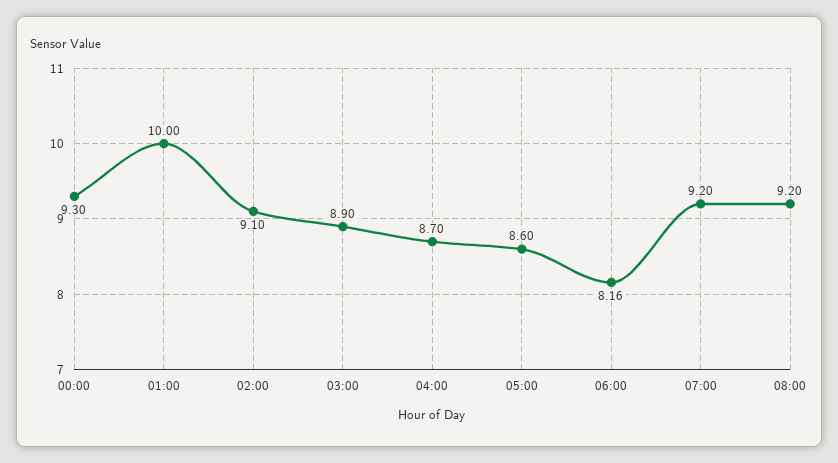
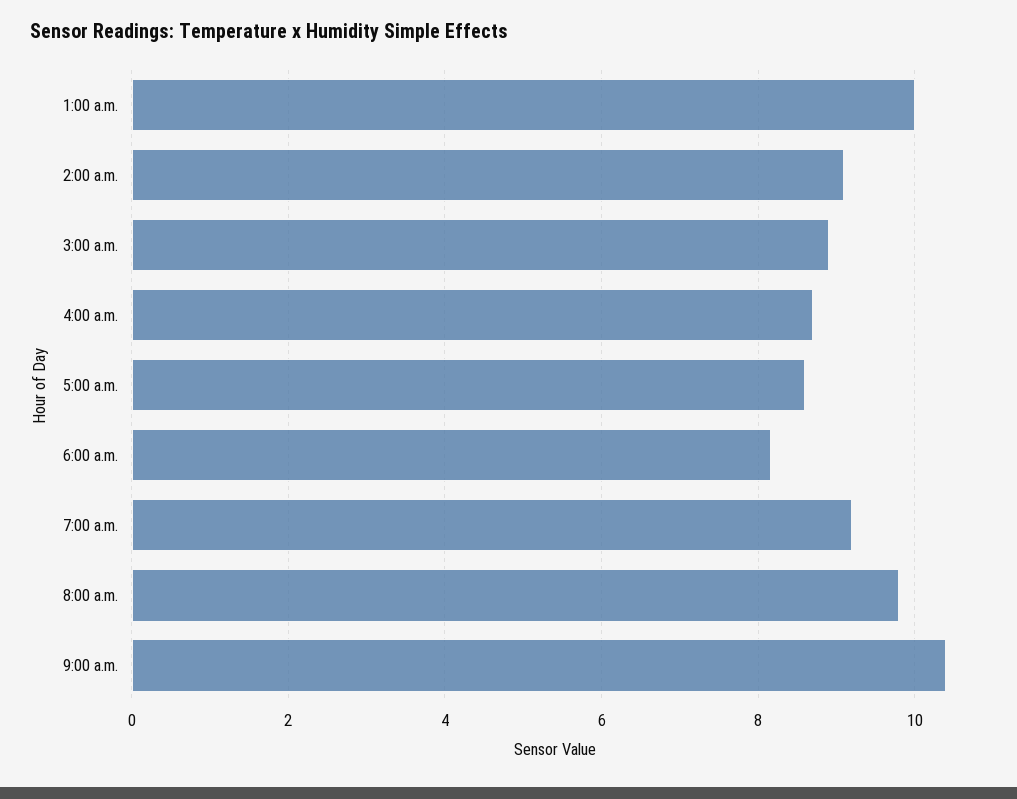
00:00: 9.3 -> none
08:00: 9.2 -> 9.8
9:00 a.m.: none -> 10.4

